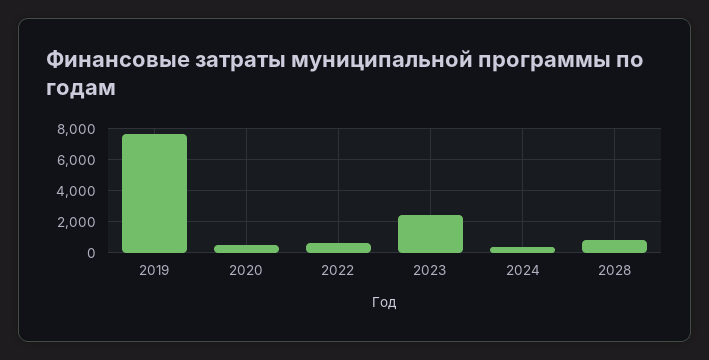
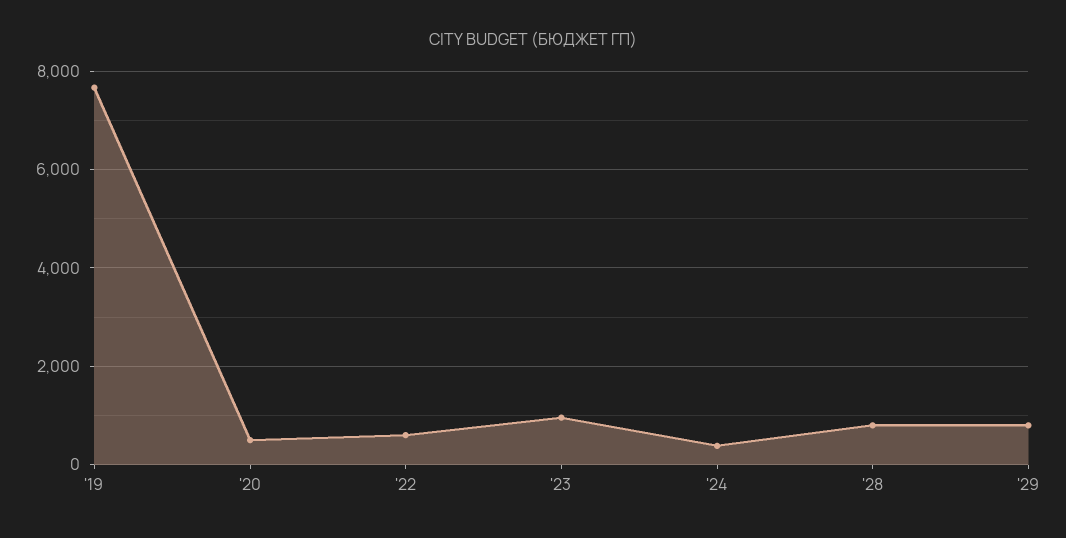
2023: 2500 -> 1000
'29: none -> 800

